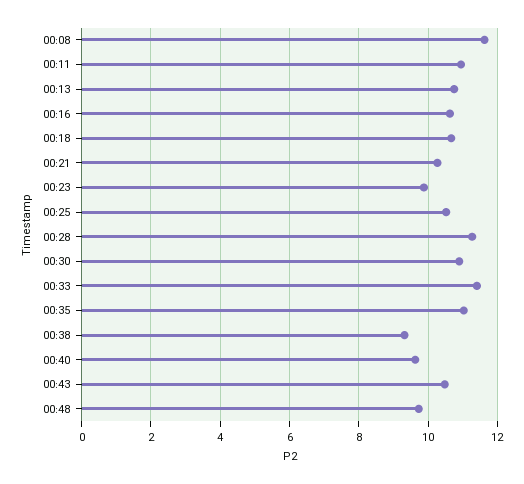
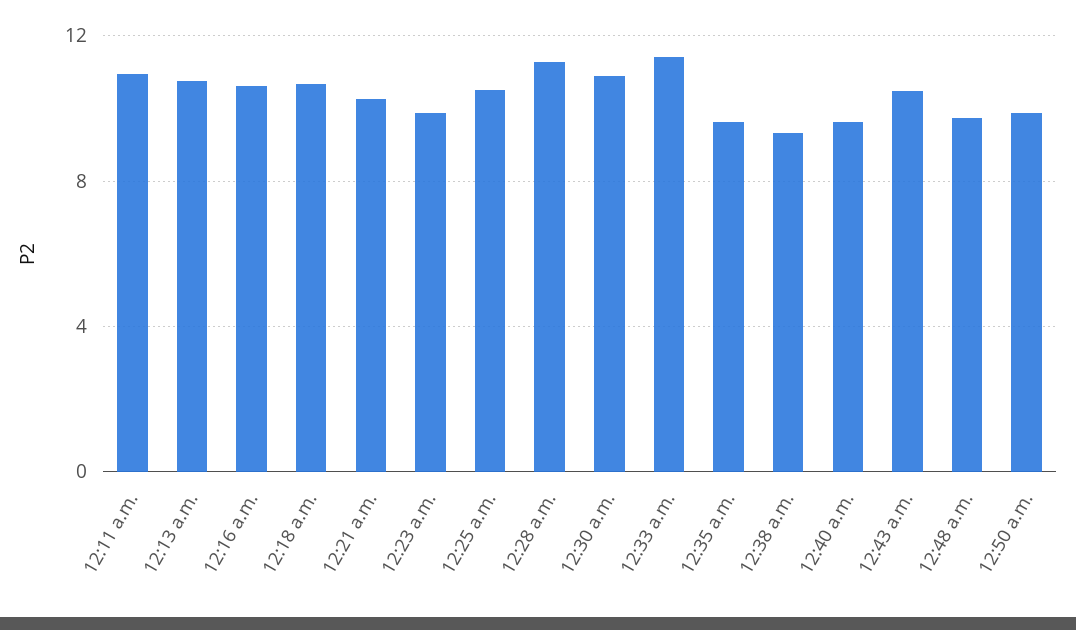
00:08: 11.6 -> none
00:35: 11 -> 9.5
12:50 a.m.: none -> 10

